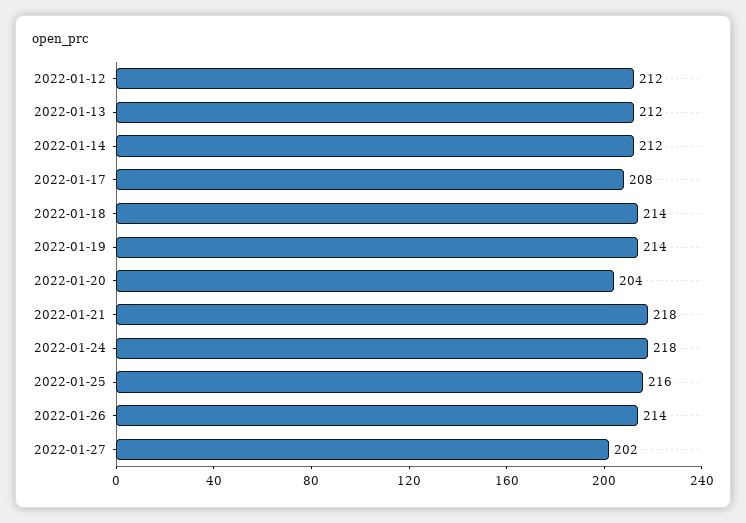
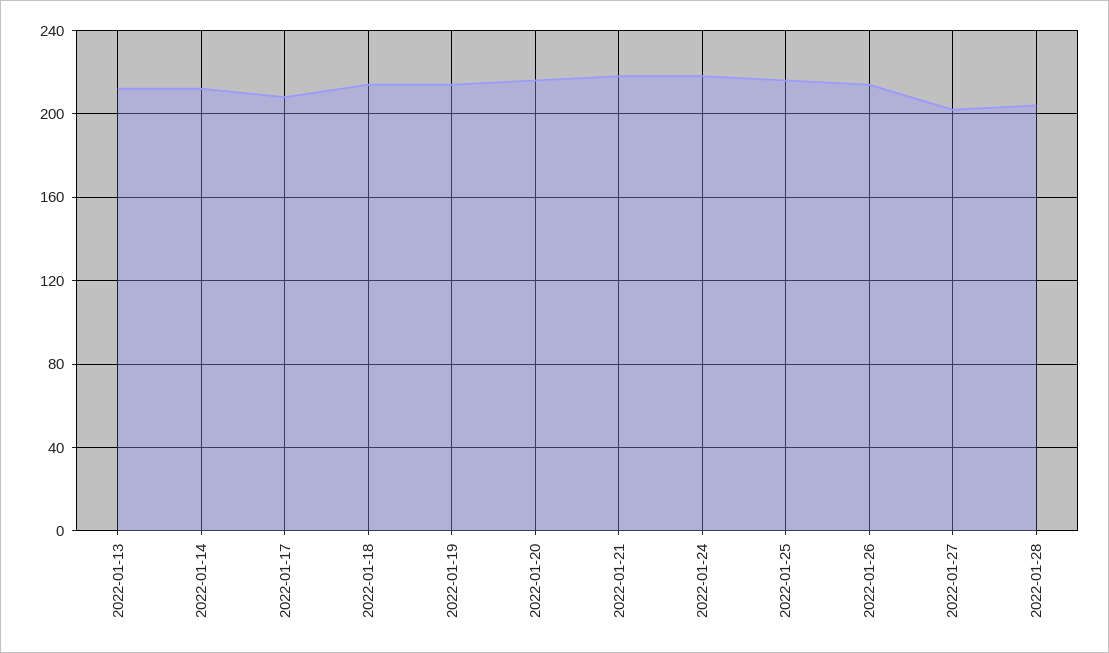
2022-01-12: 212 -> none
2022-01-20: 204 -> 215
2022-01-28: none -> 205

